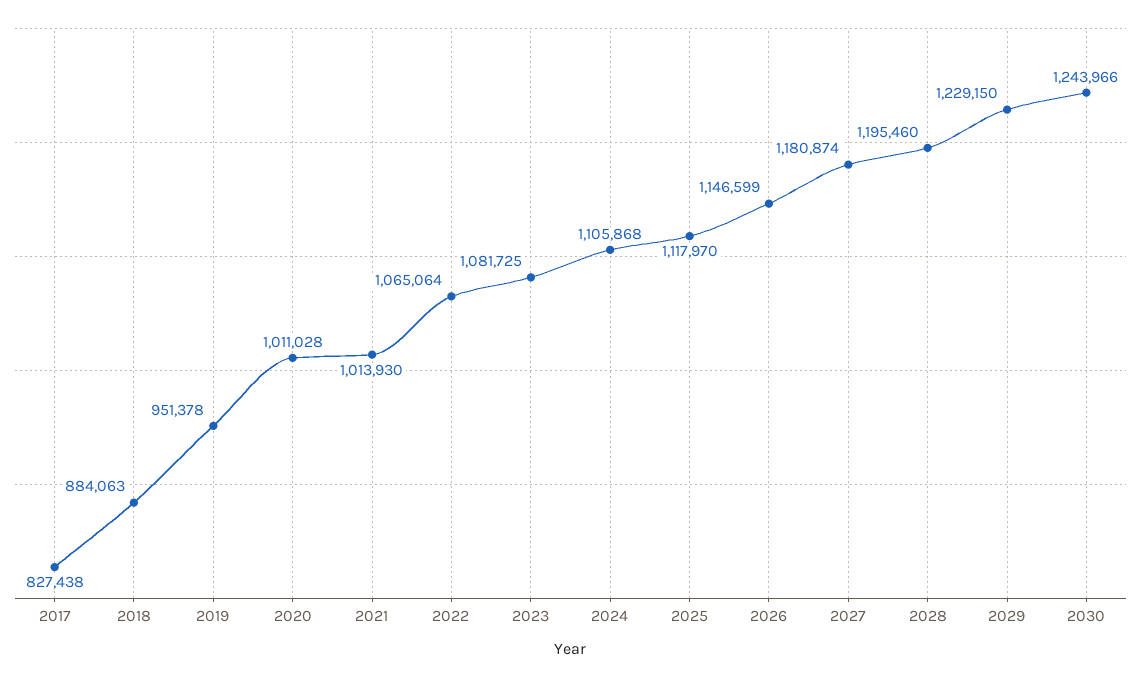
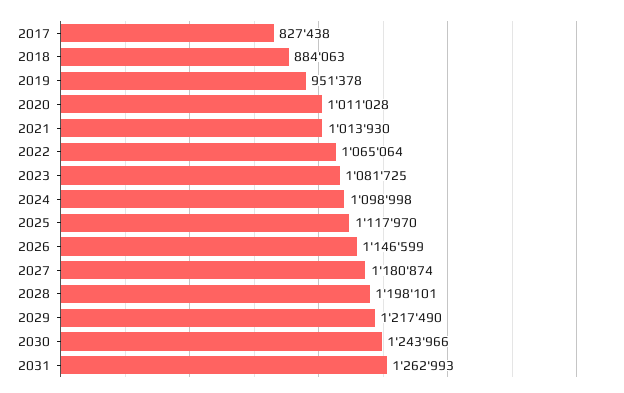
2024: 1105868 -> 1098998
2028: 1195460 -> 1198101
2029: 1229150 -> 1217490
2031: none -> 1262993

